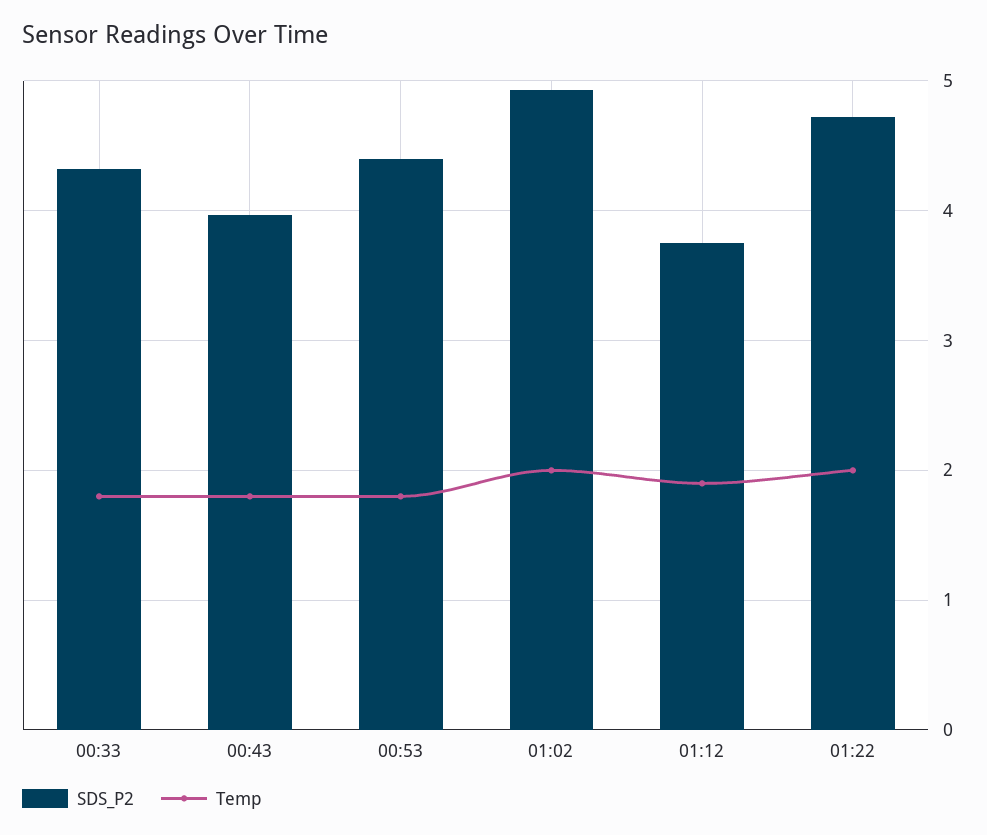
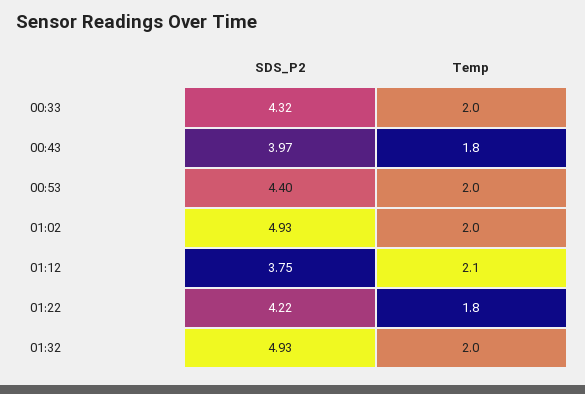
Temp, 00:33: 1.8 -> 2
Temp, 00:53: 1.8 -> 2
Temp, 01:12: 1.9 -> 2.1
SDS_P2, 01:22: 4.7 -> 4.22
Temp, 01:22: 2 -> 1.8
SDS_P2, 01:32: none -> 4.93
Temp, 01:32: none -> 2

